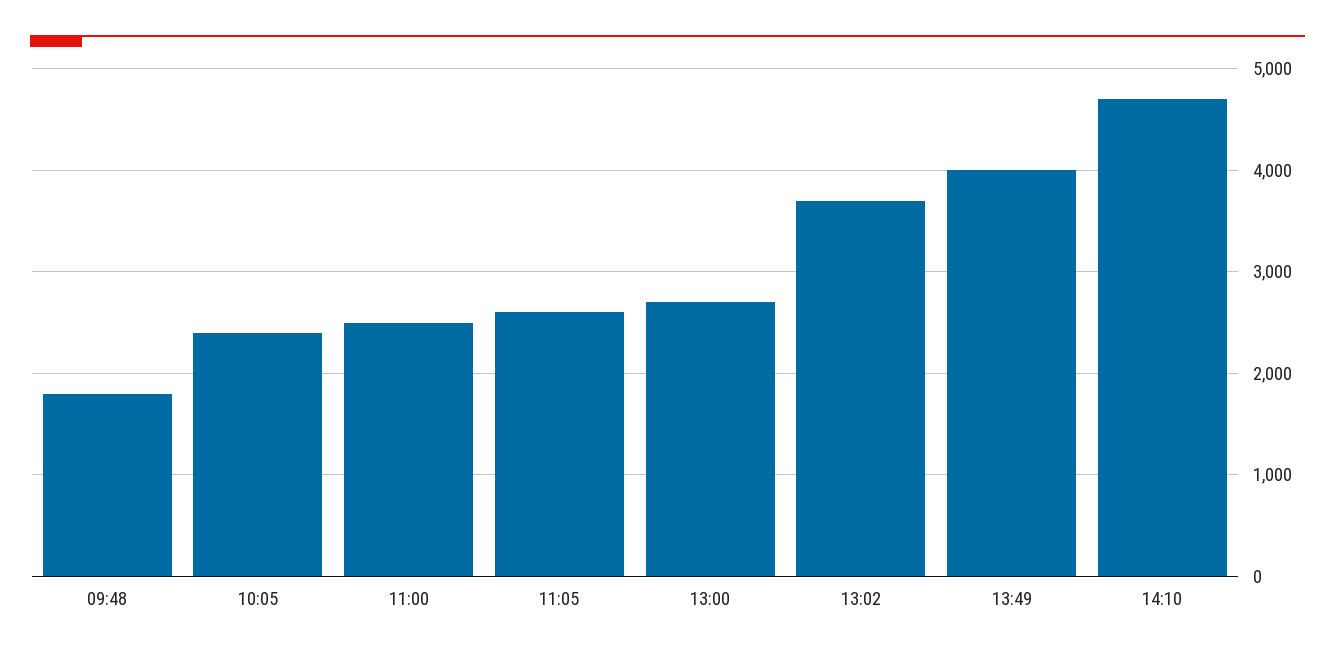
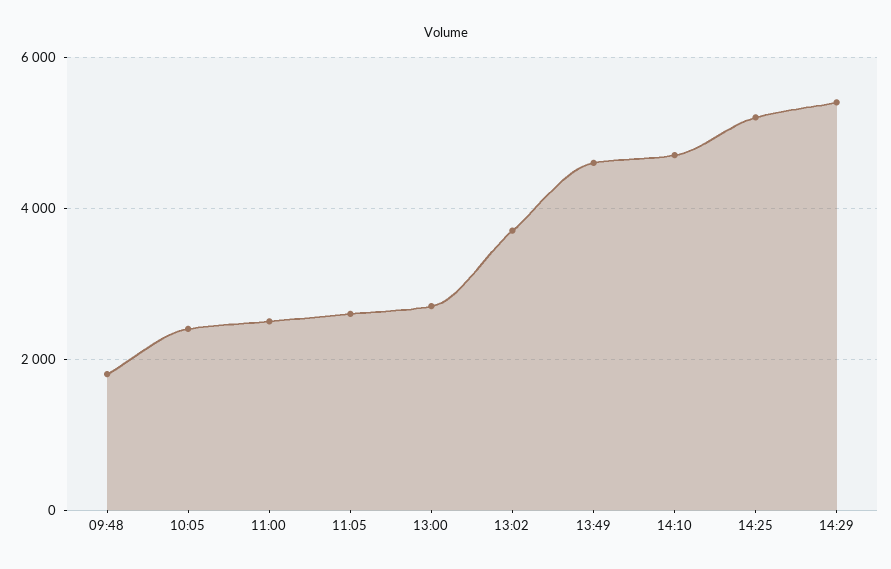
13:49: 4000 -> 4600
14:25: none -> 5200
14:29: none -> 5400

